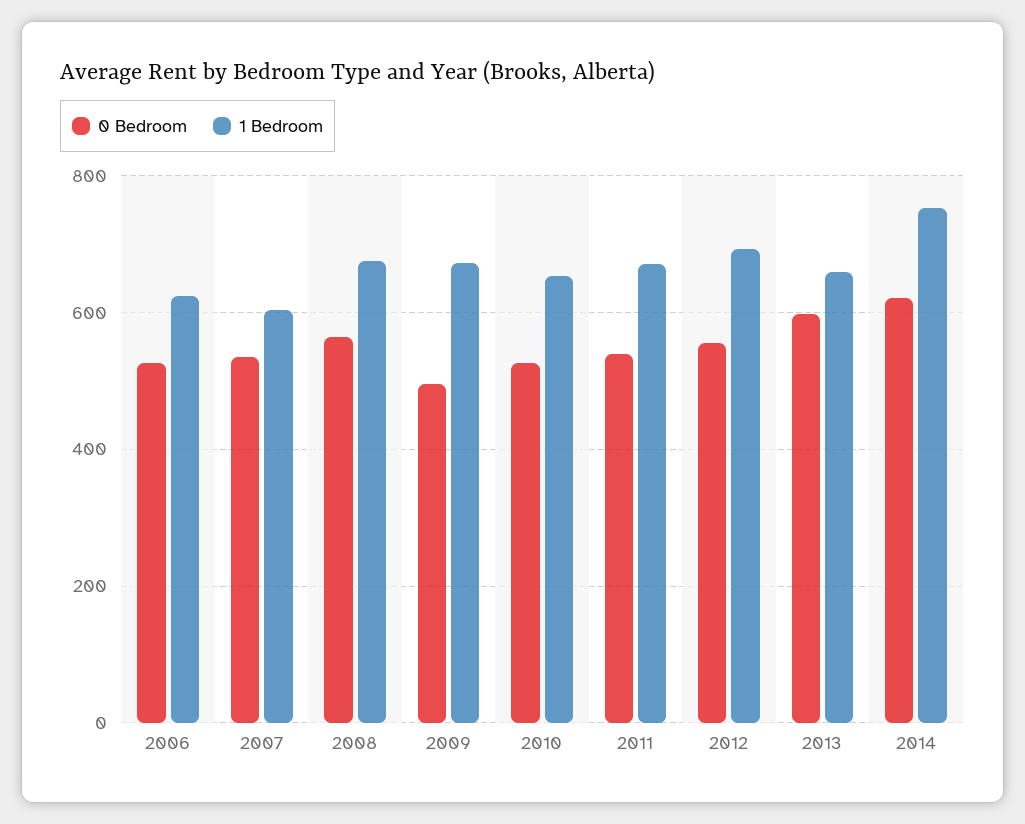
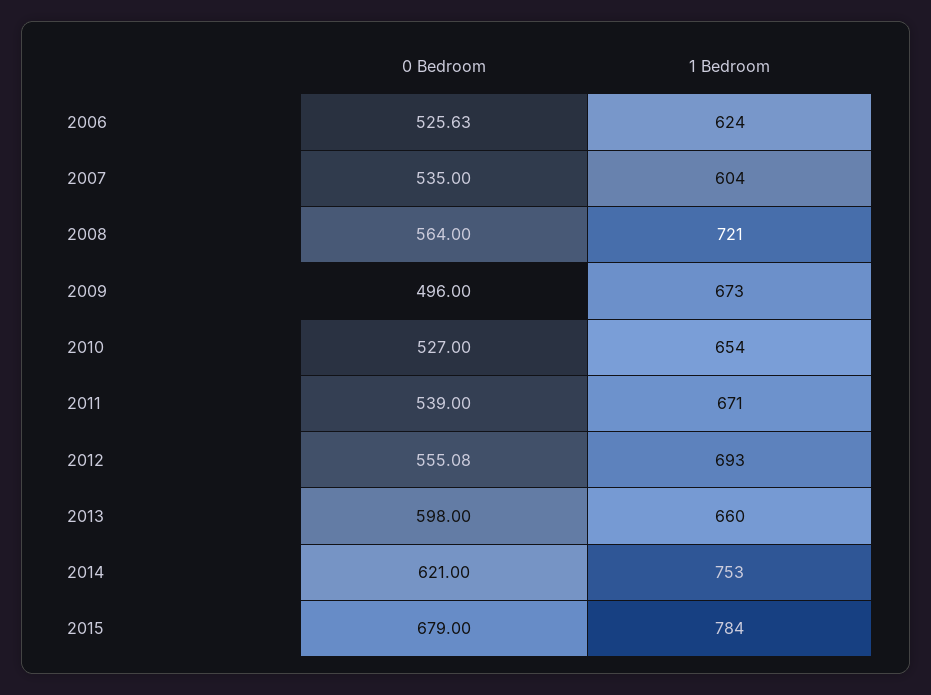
1 Bedroom, 2008: 680 -> 721
0 Bedroom, 2015: none -> 679
1 Bedroom, 2015: none -> 784

